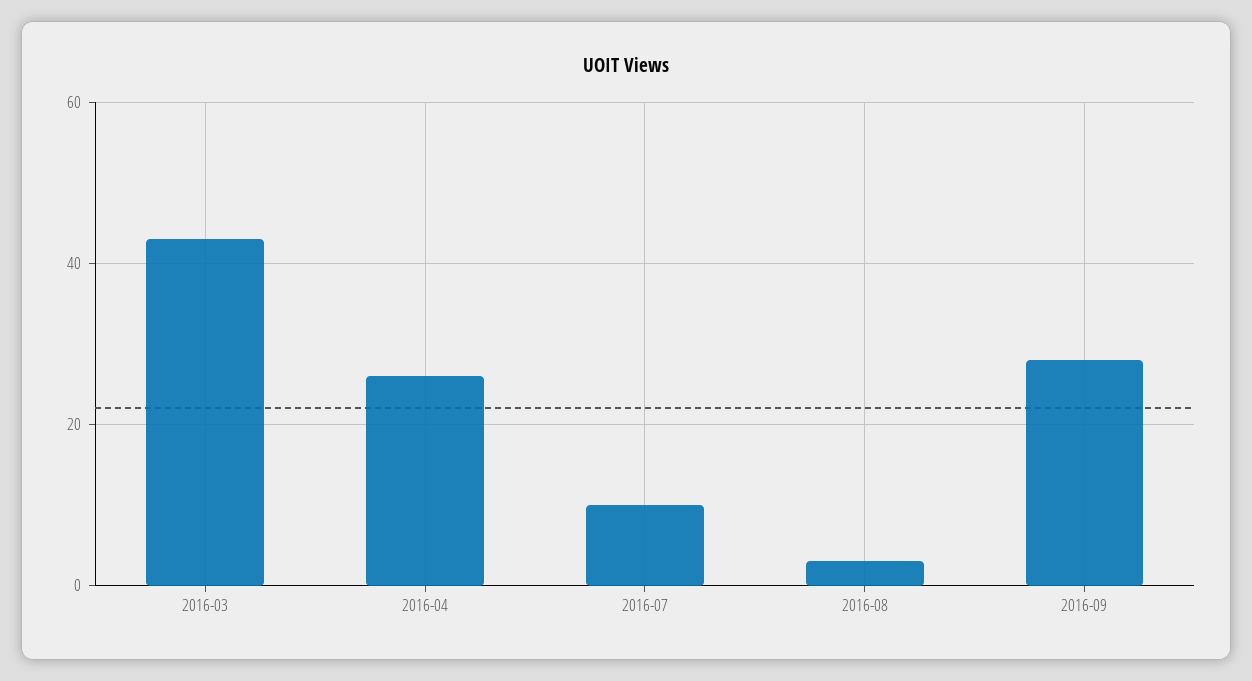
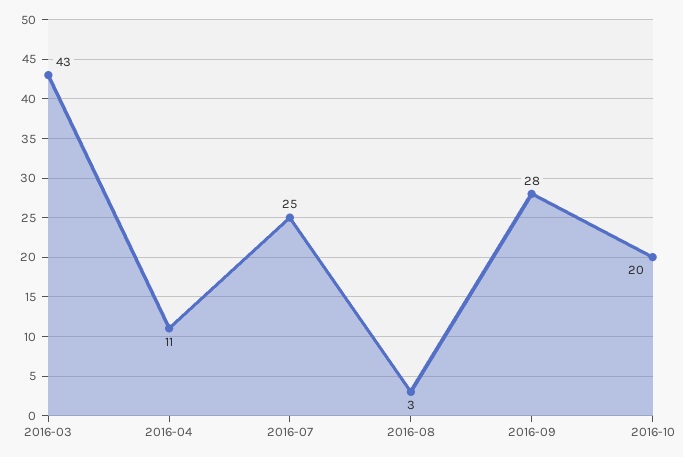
2016-04: 25 -> 11
2016-07: 10 -> 25
2016-10: none -> 20

